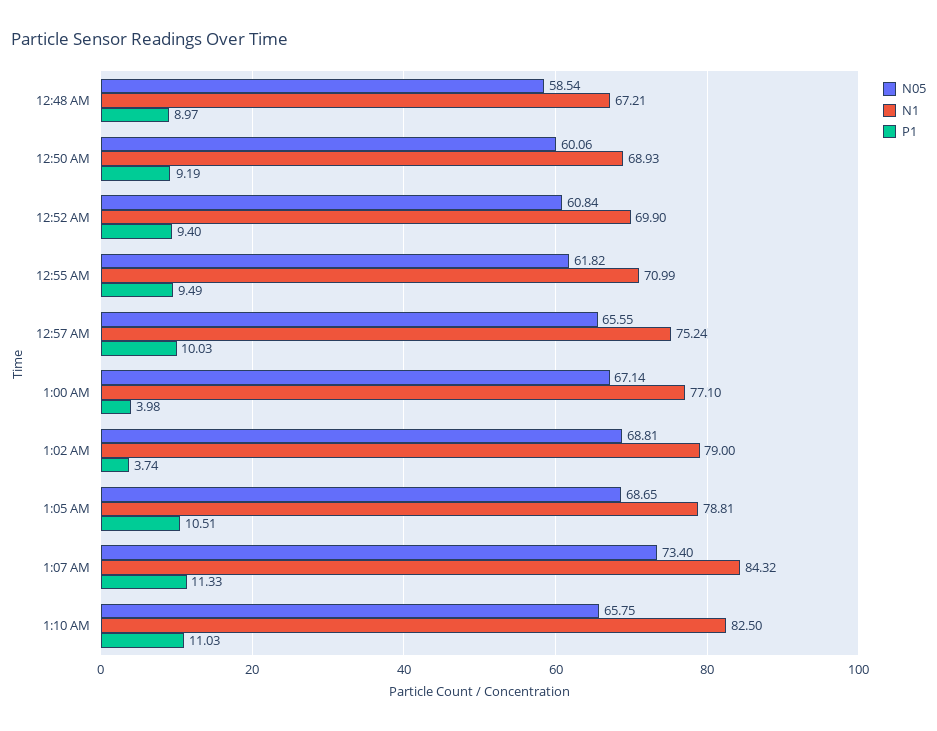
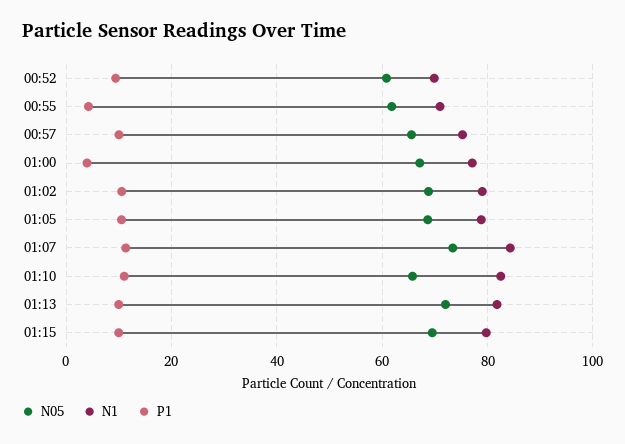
N05, 12:48 AM: 58.54 -> none
N1, 12:48 AM: 67.21 -> none
P1, 12:48 AM: 8.97 -> none
N05, 12:50 AM: 60.06 -> none
N1, 12:50 AM: 68.93 -> none
P1, 12:50 AM: 9.19 -> none
P1, 12:55 AM: 9.49 -> 4
P1, 1:02 AM: 3.74 -> 10
N05, 01:13: none -> 72
N1, 01:13: none -> 82
P1, 01:13: none -> 10
N05, 01:15: none -> 70
N1, 01:15: none -> 80
P1, 01:15: none -> 10

